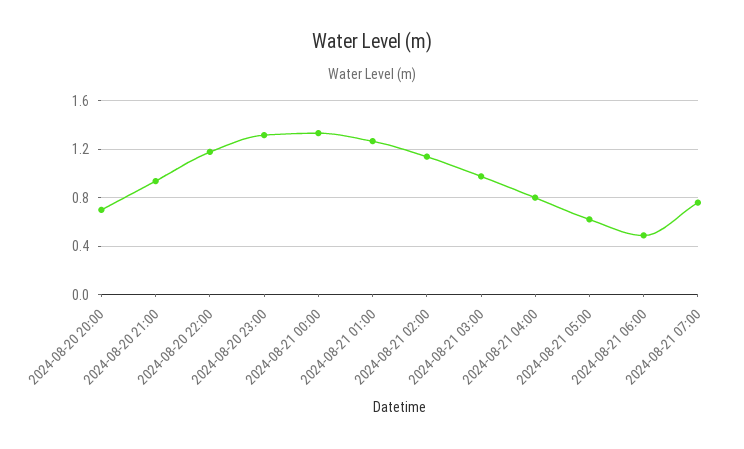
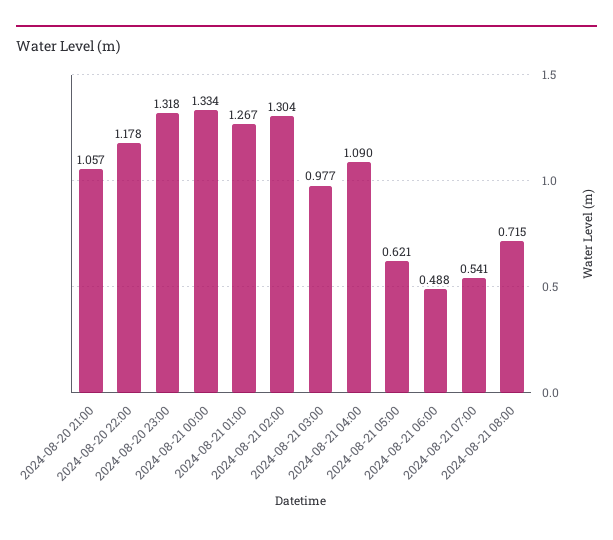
2024-08-20 20:00: 0.7 -> none
2024-08-20 21:00: 0.95 -> 1.057
2024-08-21 02:00: 1.15 -> 1.304
2024-08-21 04:00: 0.8 -> 1.09
2024-08-21 07:00: 0.75 -> 0.541
2024-08-21 08:00: none -> 0.715

